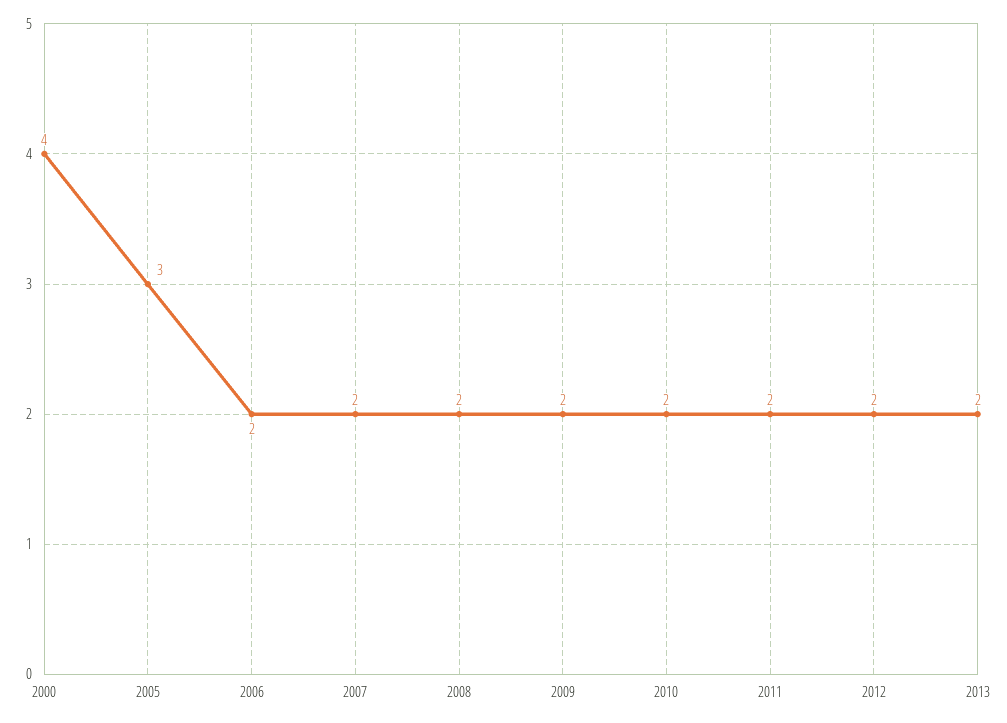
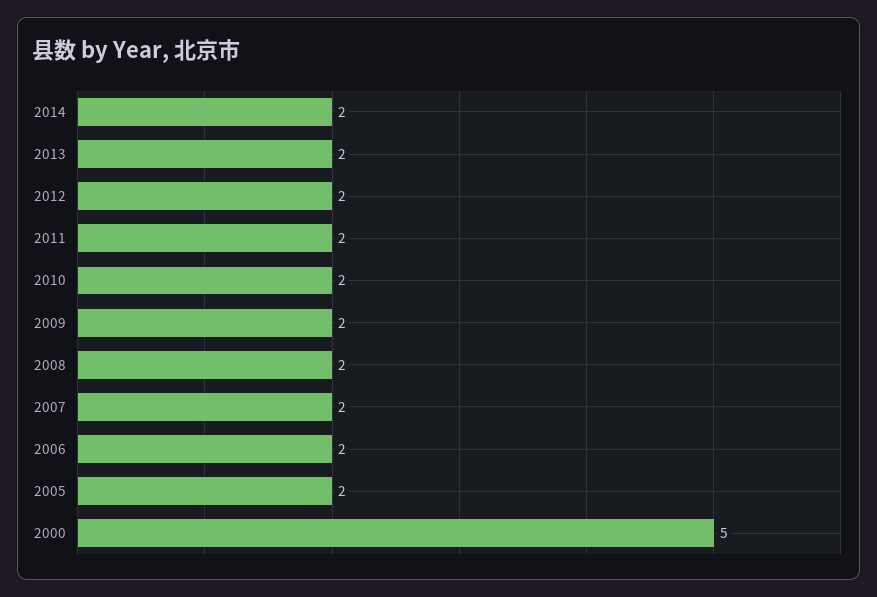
2000: 4 -> 5
2005: 3 -> 2
2014: none -> 2

